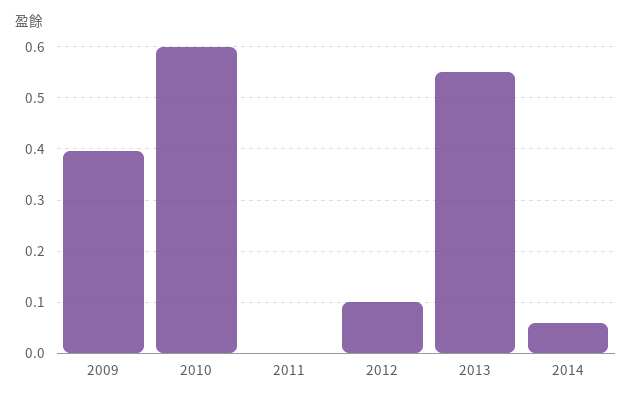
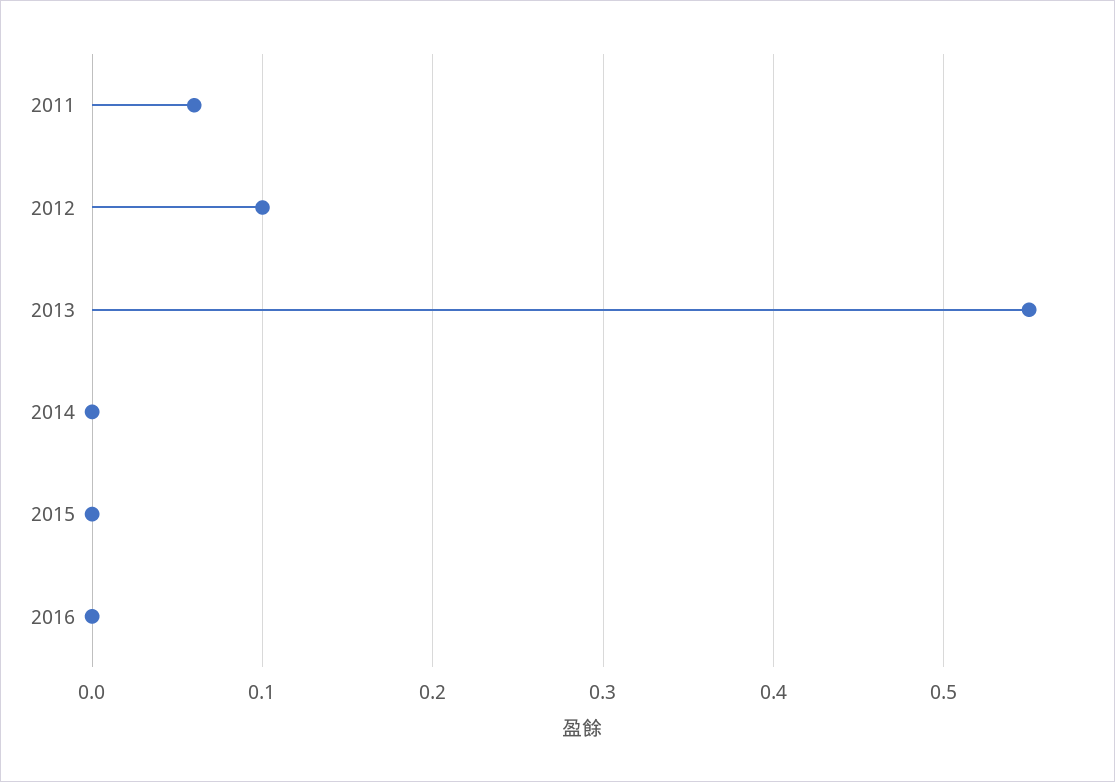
2009: 0.4 -> none
2010: 0.6 -> none
2011: 0 -> 0.06
2014: 0.06 -> 0
2015: none -> 0
2016: none -> 0

